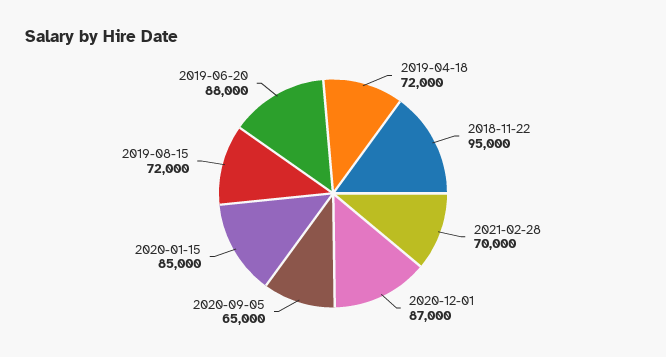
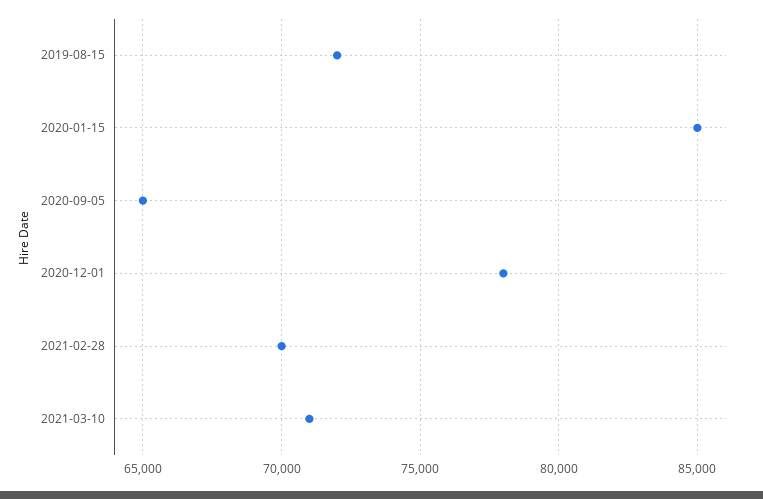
2019-04-18: 72000 -> none
2018-11-22: 95000 -> none
2020-12-01: 87000 -> 78000
2019-06-20: 88000 -> none
2021-03-10: none -> 71000

